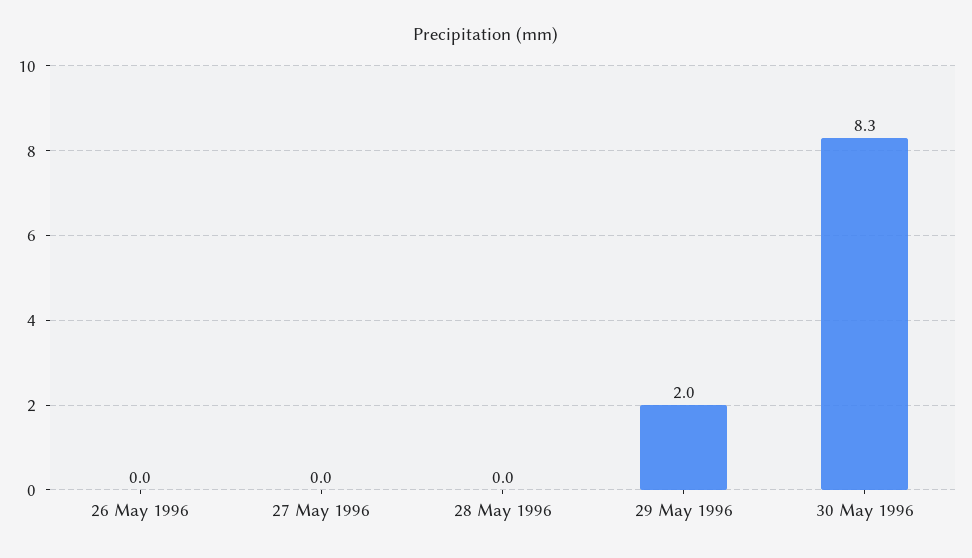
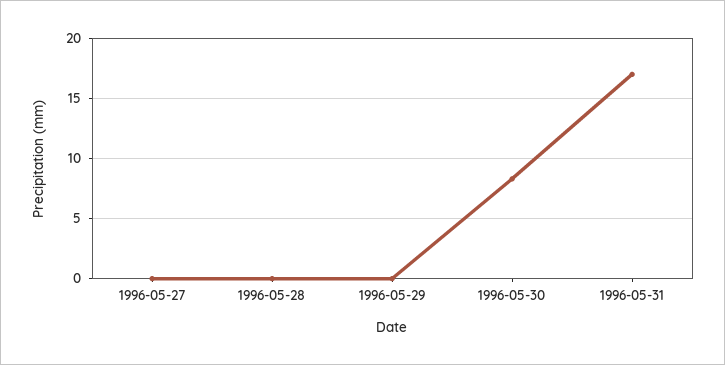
26 May 1996: 0 -> none
29 May 1996: 2 -> 0
1996-05-31: none -> 17

